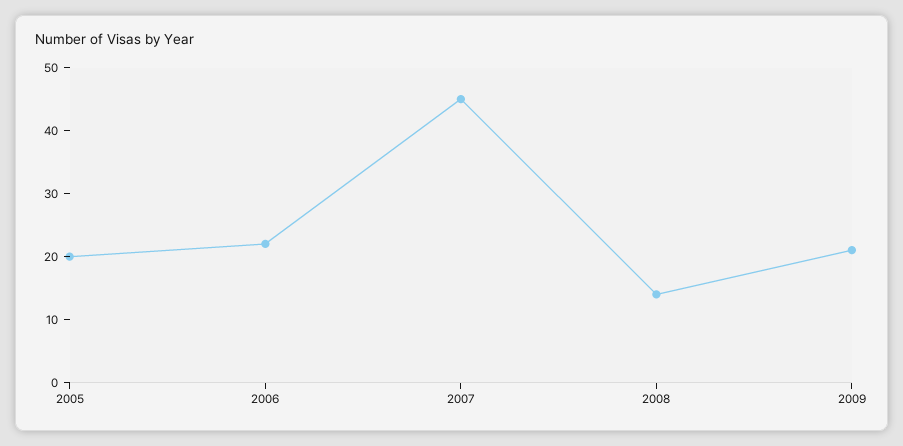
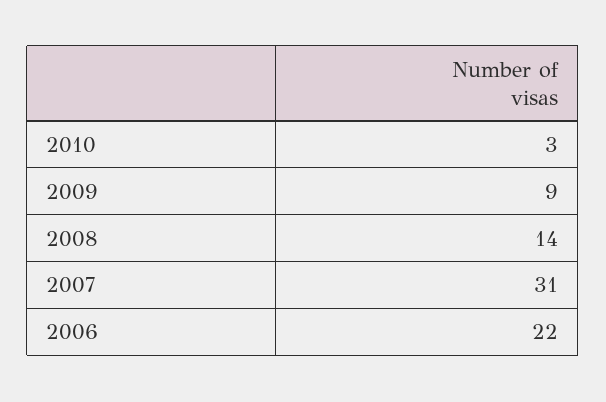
2005: 20 -> none
2007: 45 -> 31
2009: 20 -> 9
2010: none -> 3

